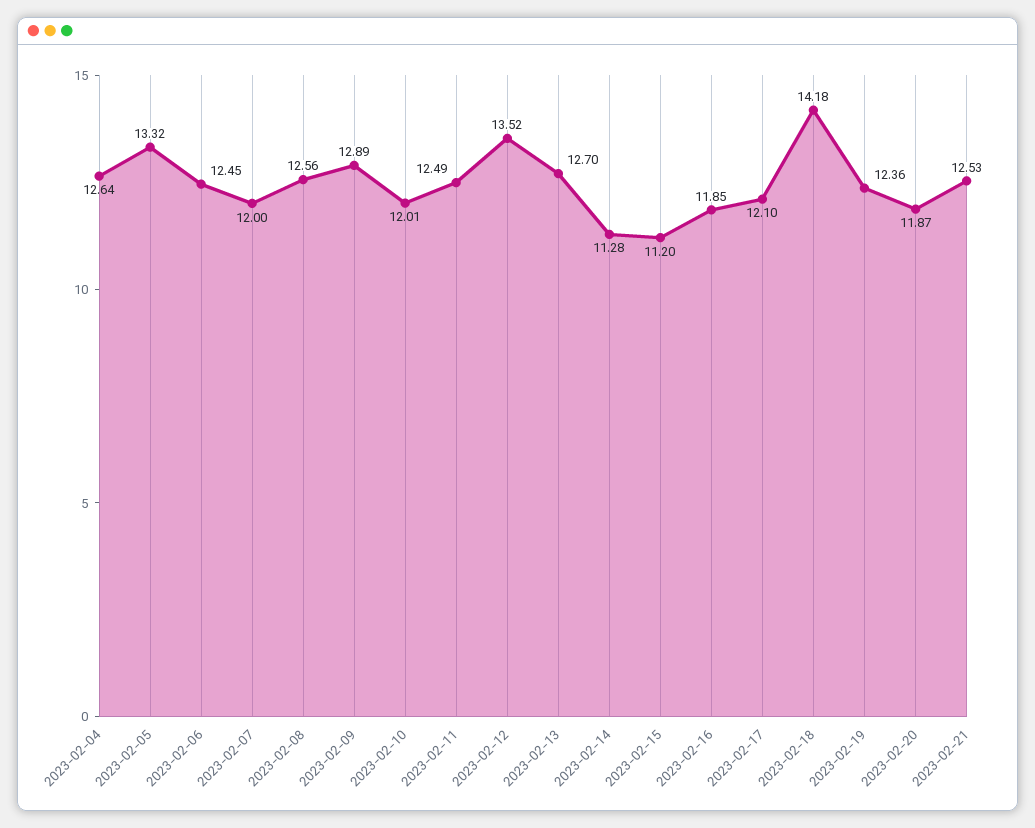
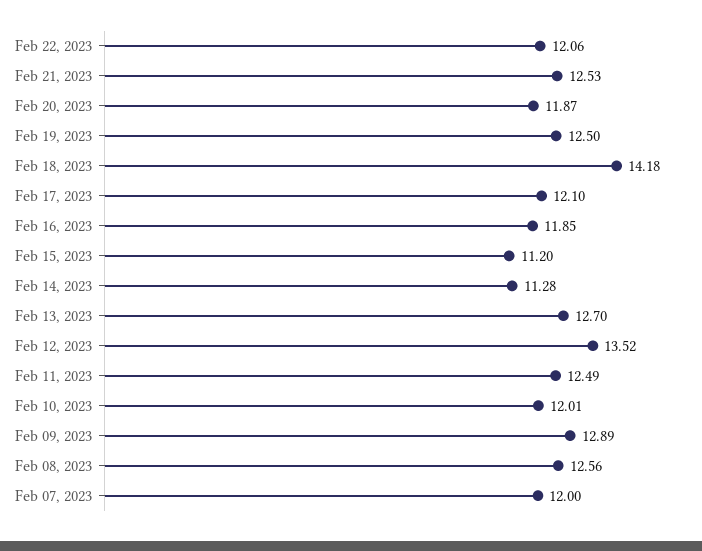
2023-02-04: 12.64 -> none
2023-02-05: 13.32 -> none
2023-02-06: 12.45 -> none
2023-02-19: 12.36 -> 12.5
Feb 22, 2023: none -> 12.06

